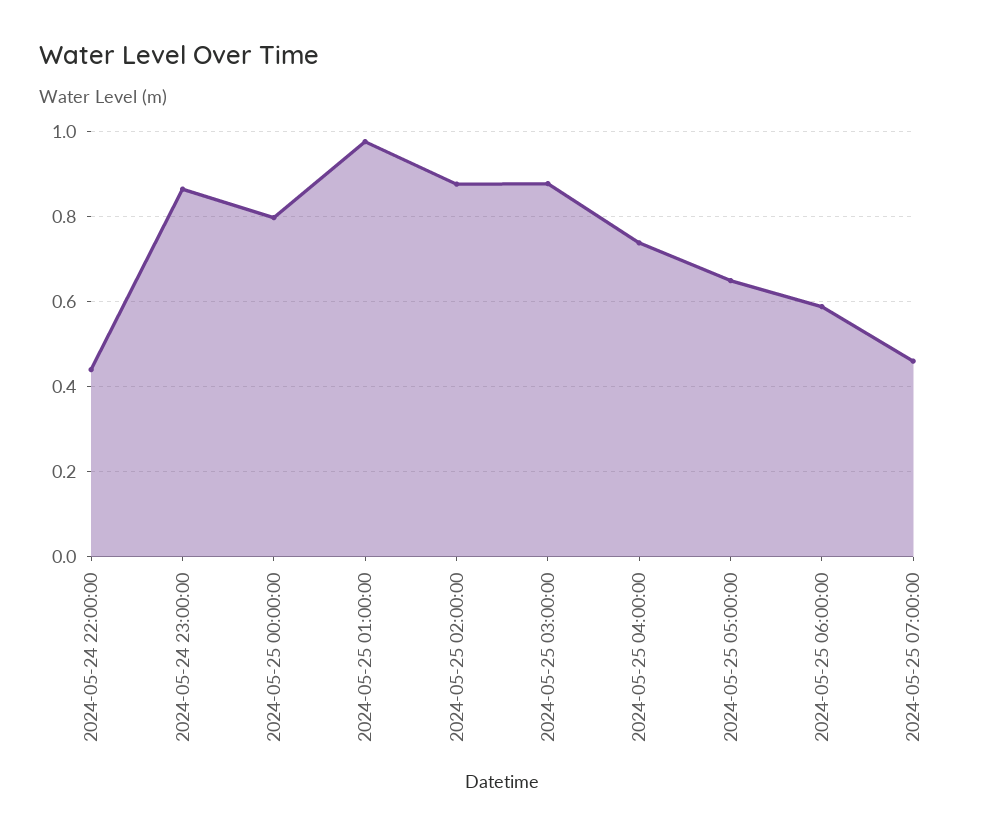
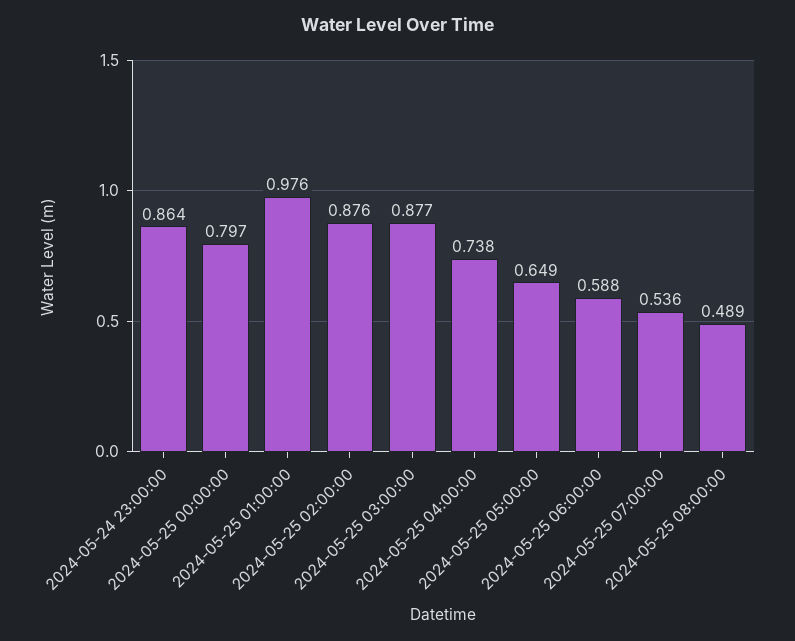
2024-05-24 22:00:00: 0.44 -> none
2024-05-25 07:00:00: 0.46 -> 0.536
2024-05-25 08:00:00: none -> 0.489

